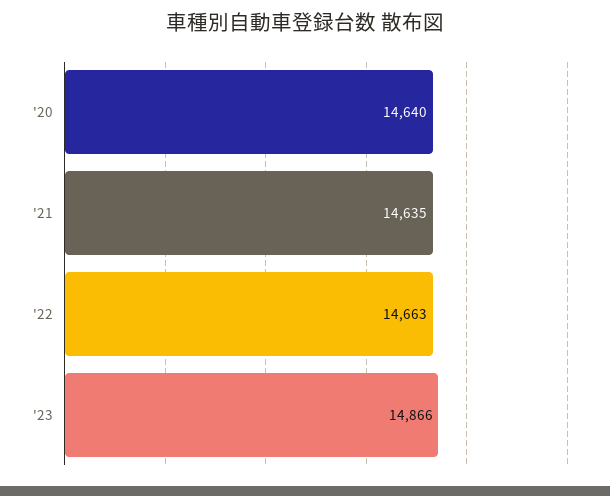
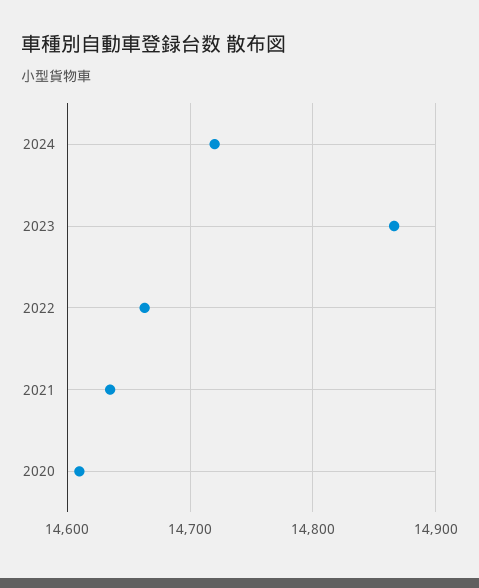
'20: 14640 -> 14610
2024: none -> 14720

